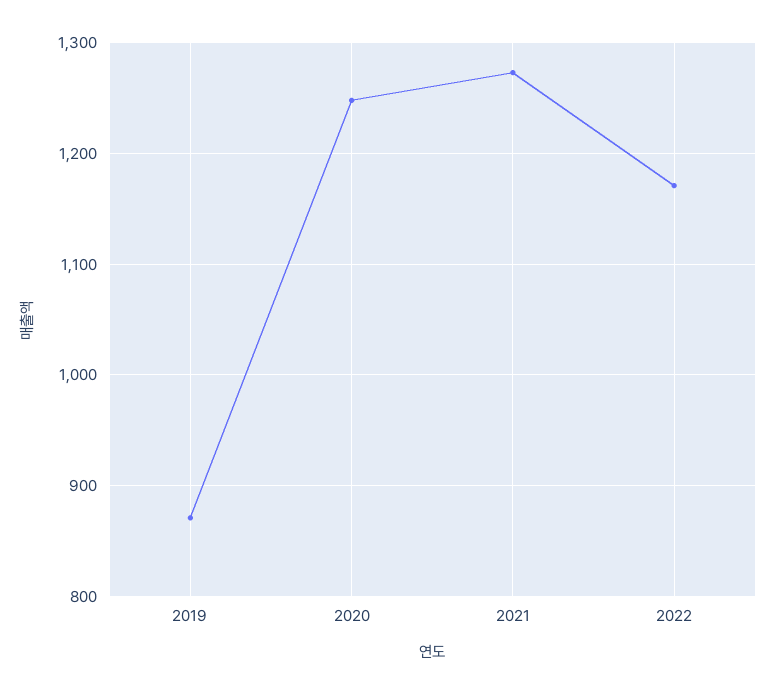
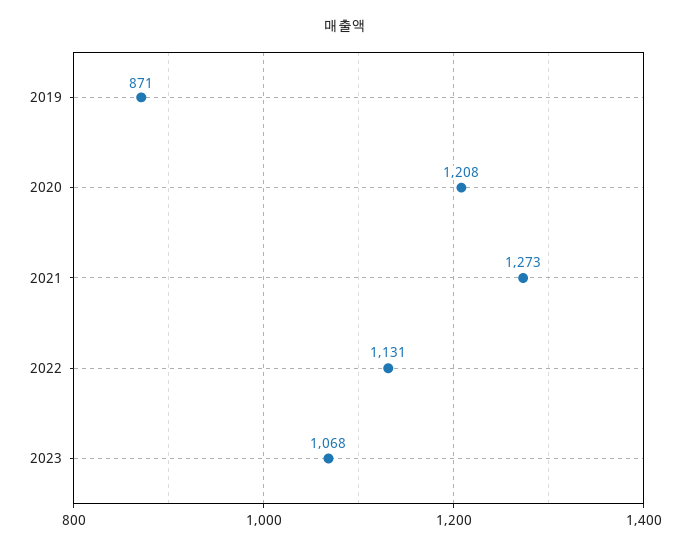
2020: 1250 -> 1208
2022: 1170 -> 1131
2023: none -> 1068

